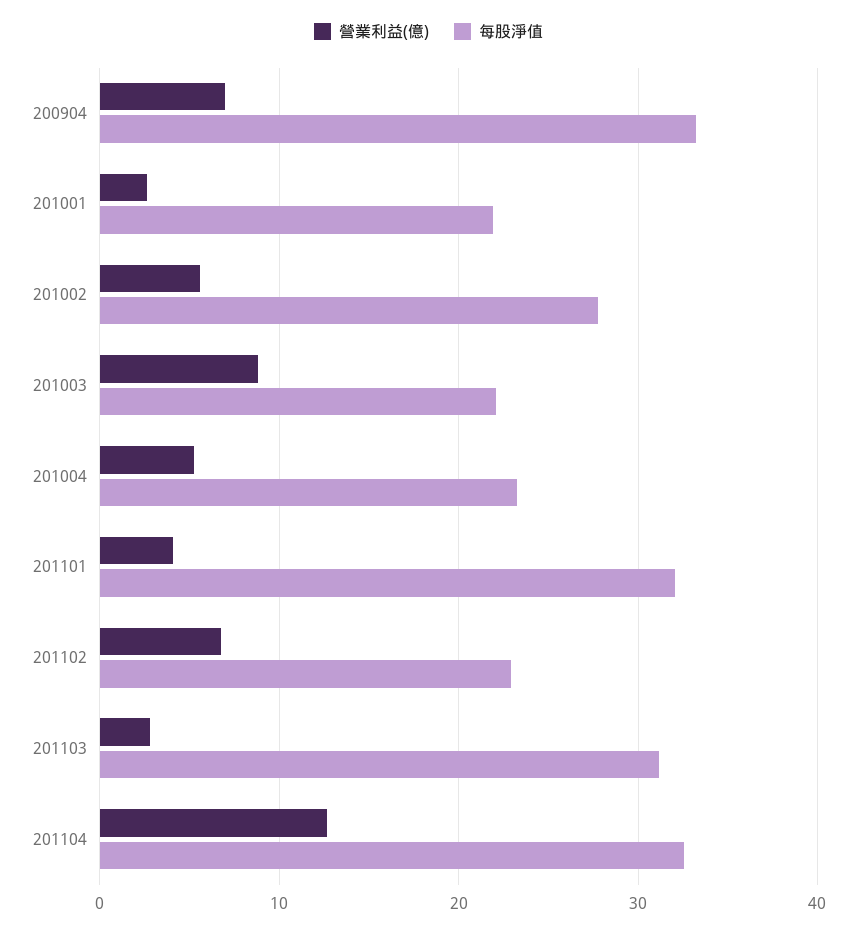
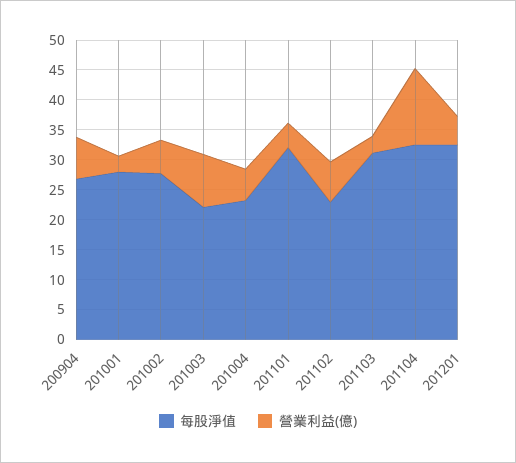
每股淨值, 200904: 33 -> 27.5
每股淨值, 201001: 22 -> 27.5
每股淨值, 201201: none -> 32.5
營業利益(億), 201201: none -> 5

